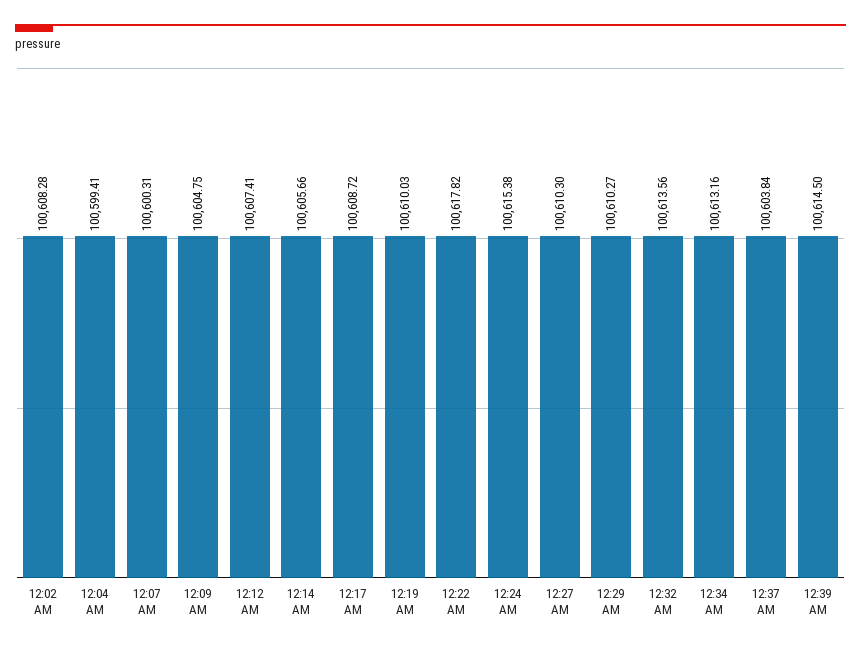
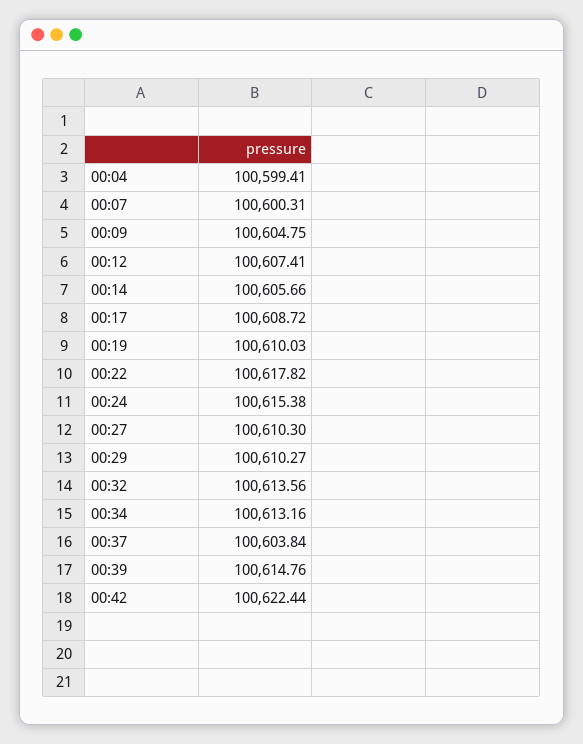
12:02 AM: 100608.28 -> none
12:39 AM: 100614.5 -> 100614.76
00:42: none -> 100622.44

